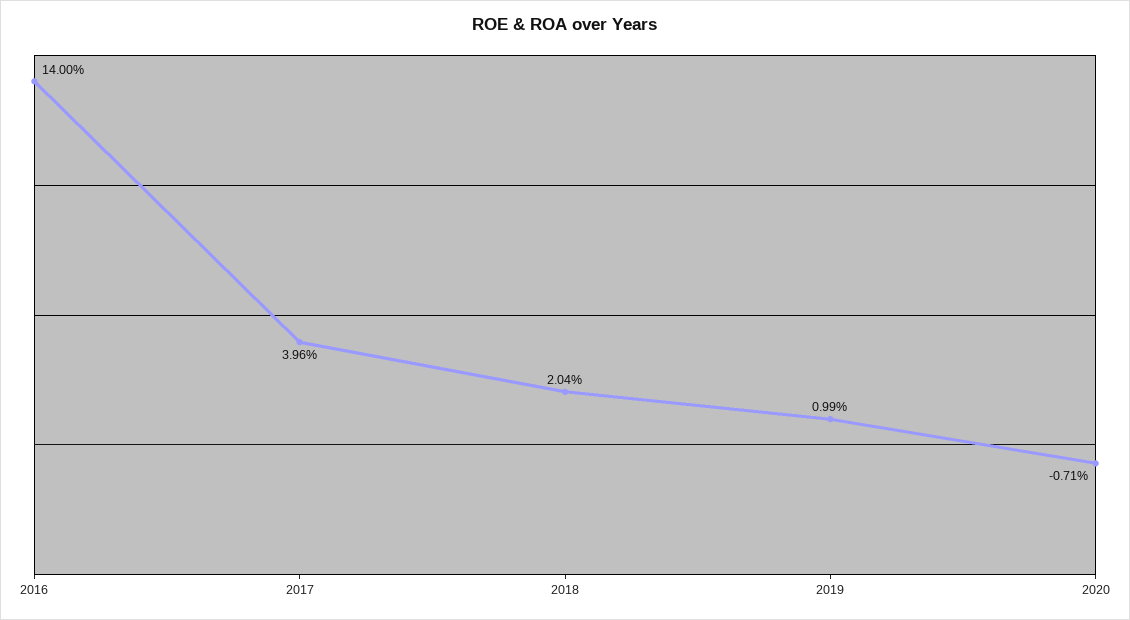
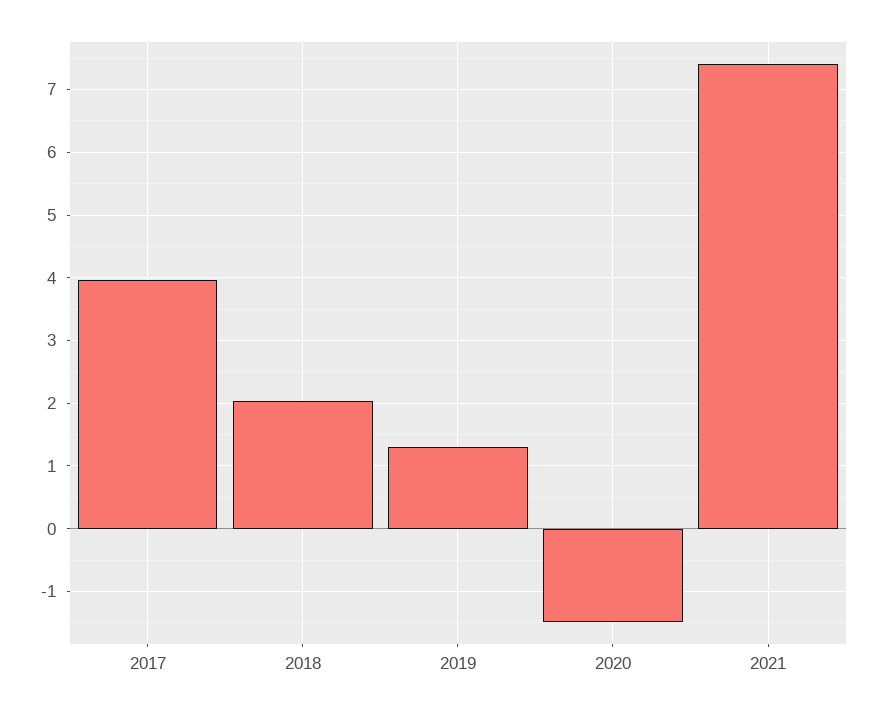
2016: 14 -> none
2019: 0.99 -> 1.3
2020: -0.71 -> -1.5
2021: none -> 7.4

